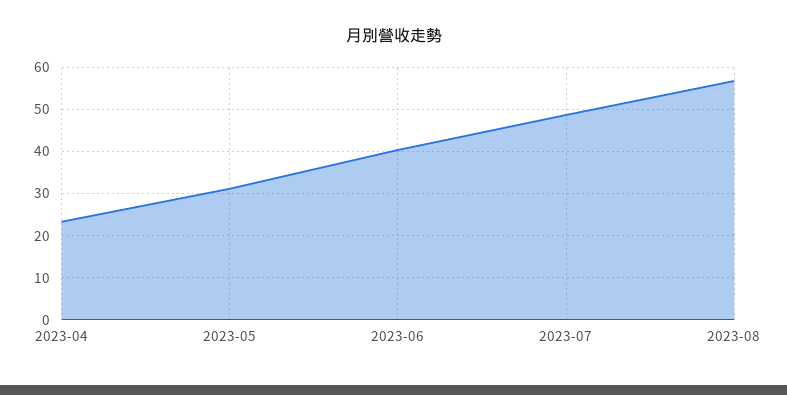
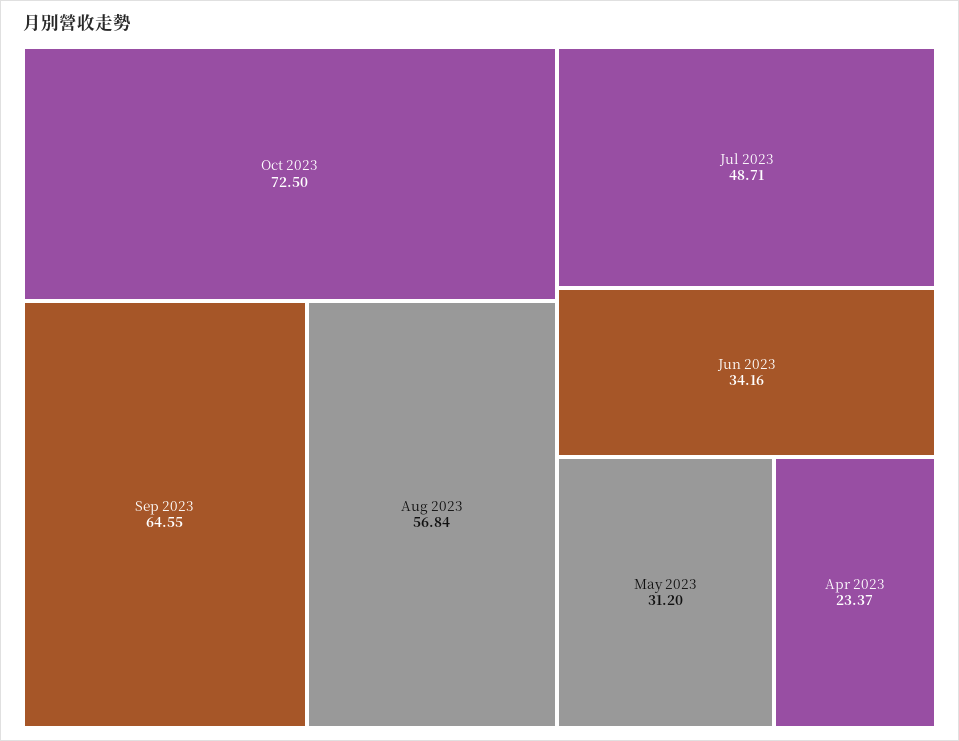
2023-06: 40 -> 34.16
Oct 2023: none -> 72.5
Sep 2023: none -> 64.55

